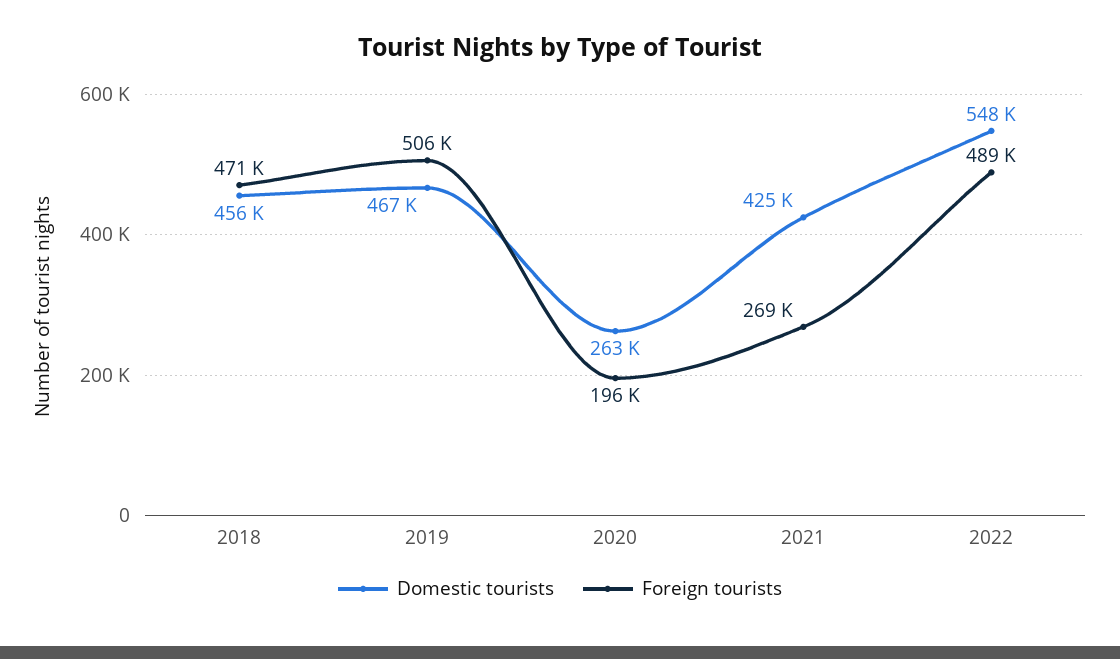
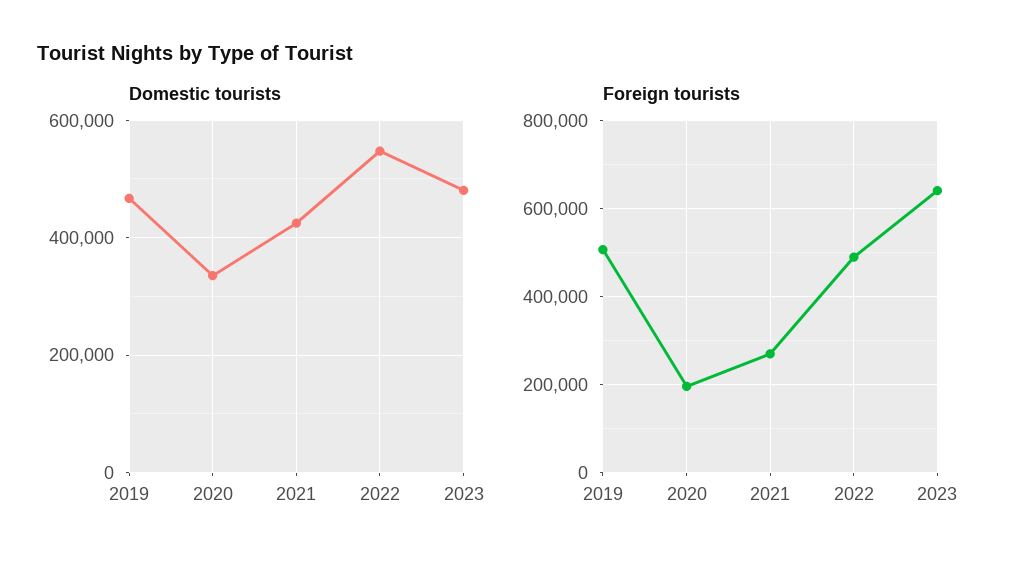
Domestic tourists, 2018: 456000 -> none
Foreign tourists, 2018: 471000 -> none
Domestic tourists, 2020: 263000 -> 340000
Domestic tourists, 2023: none -> 480000
Foreign tourists, 2023: none -> 640000

